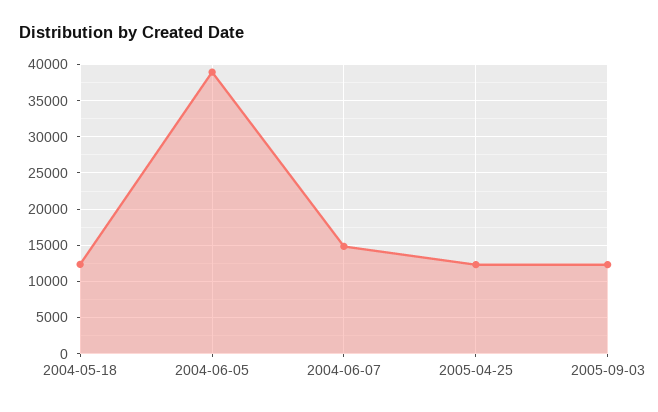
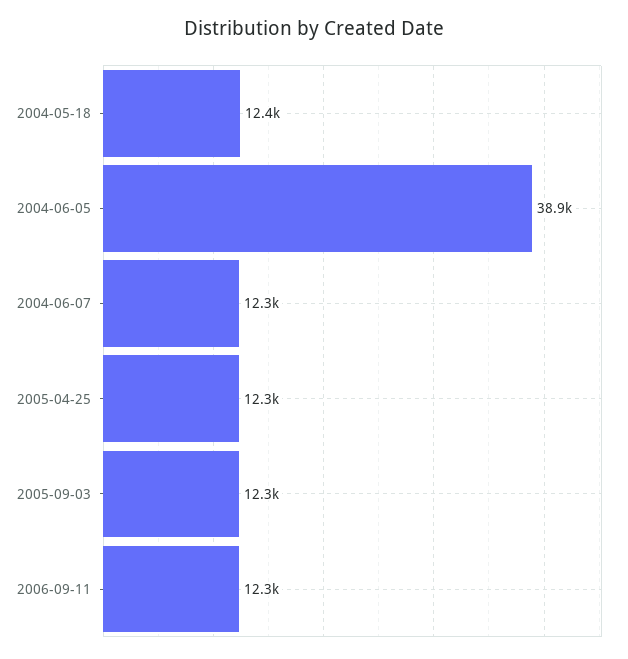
2004-06-07: 15000 -> 12300
2006-09-11: none -> 12300

